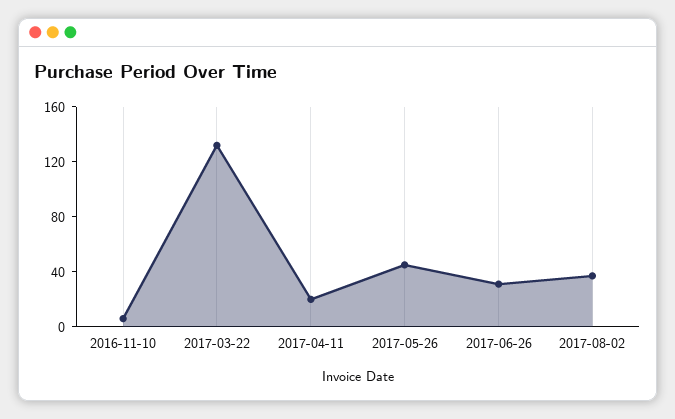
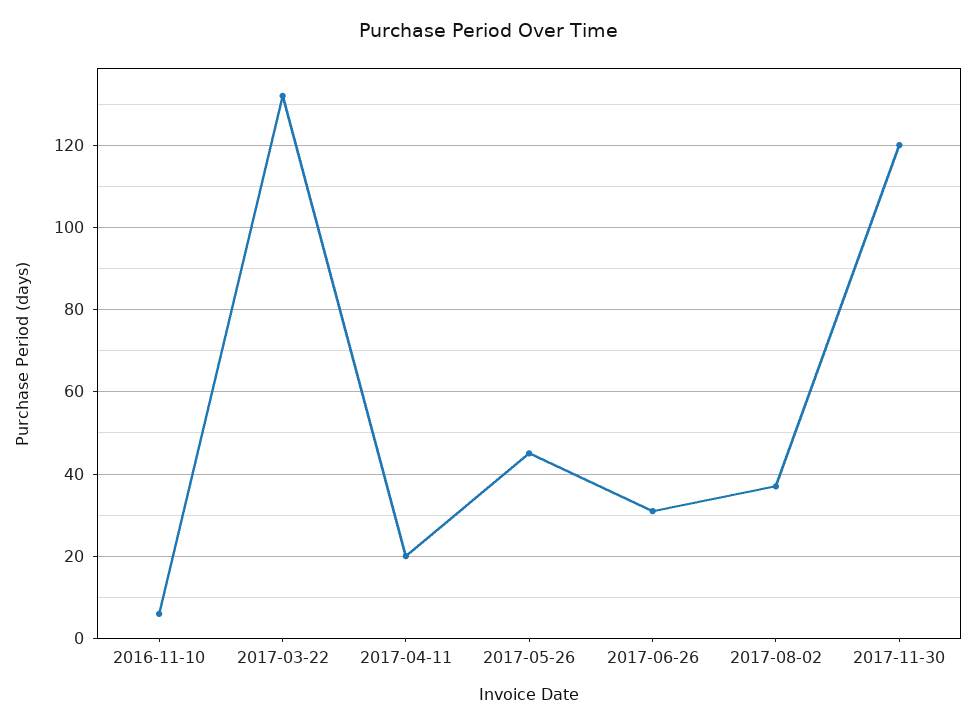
2017-11-30: none -> 120

